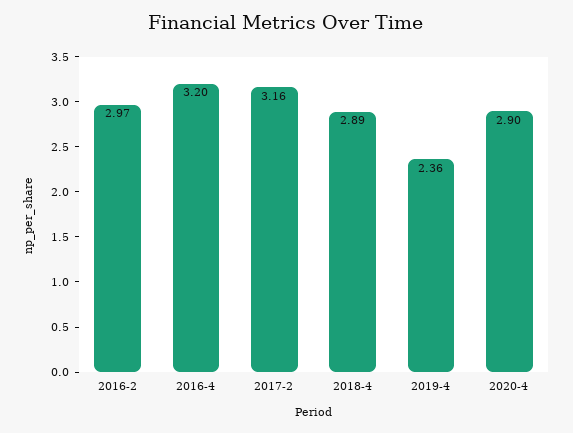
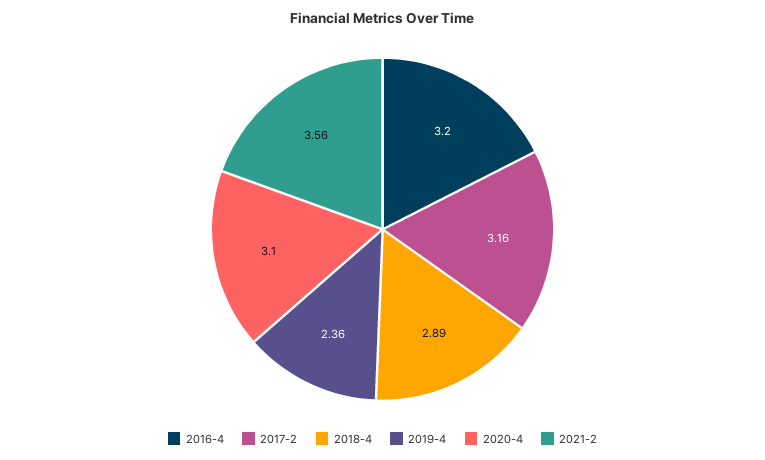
2016-2: 2.97 -> none
2020-4: 2.9 -> 3.1
2021-2: none -> 3.56

